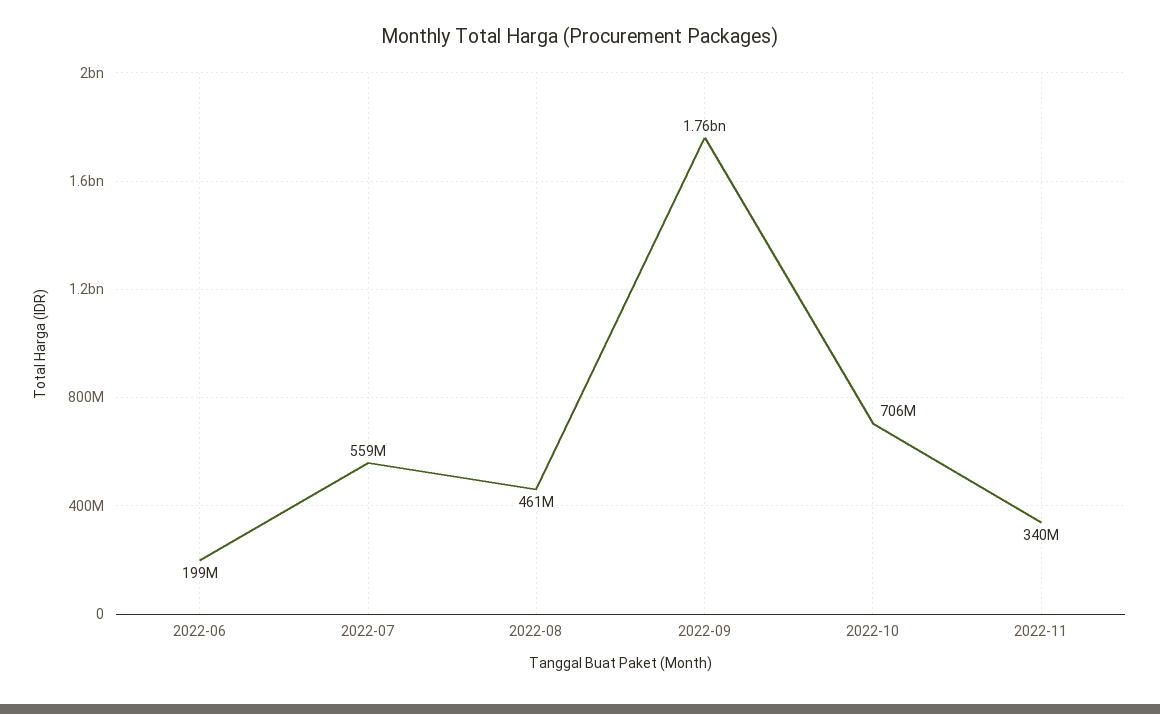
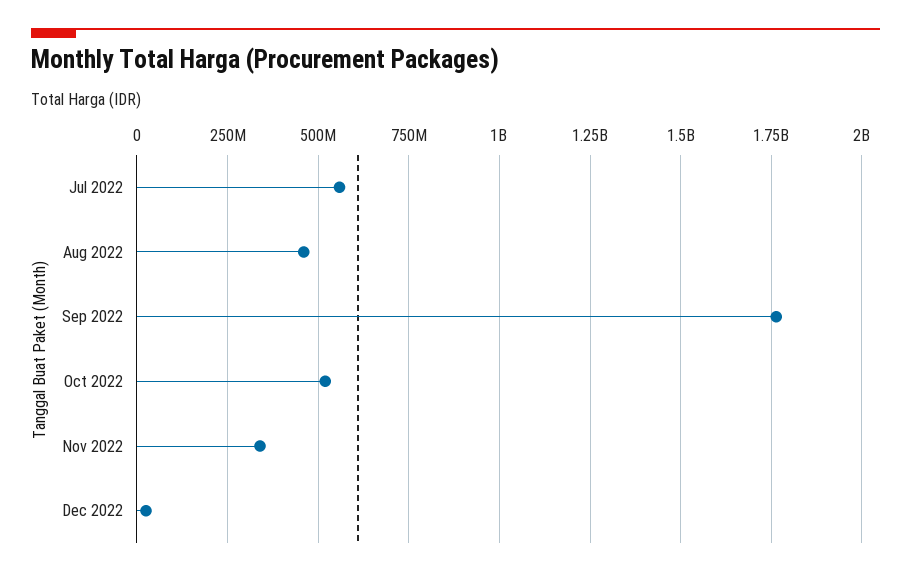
2022-06: 199000000 -> none
2022-10: 706000000 -> 525000000
Dec 2022: none -> 25000000

